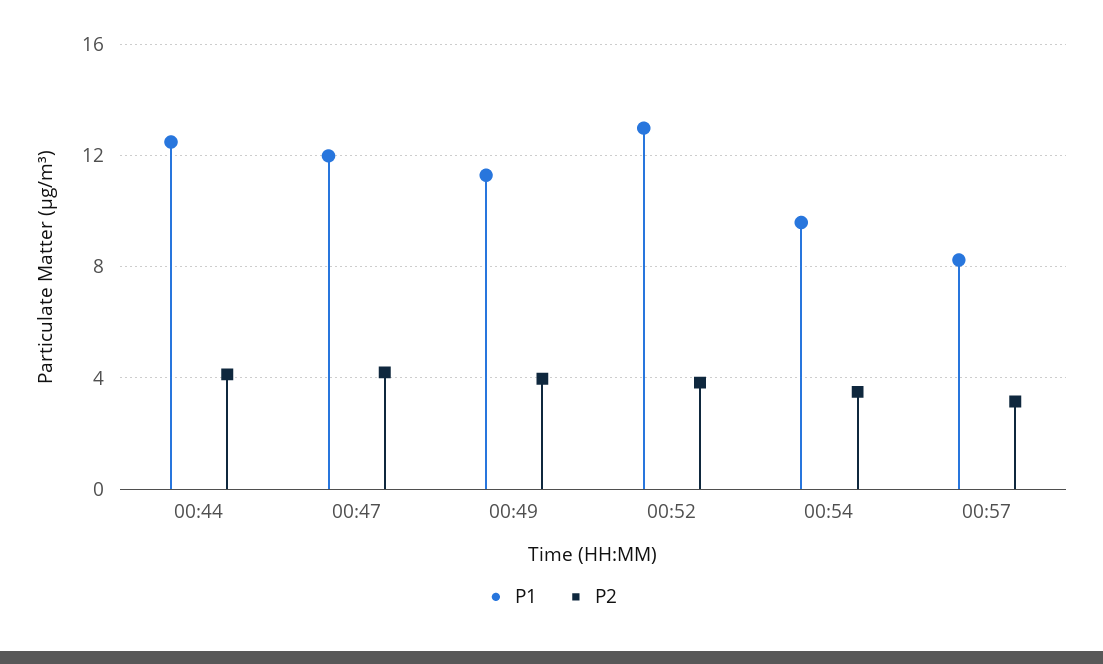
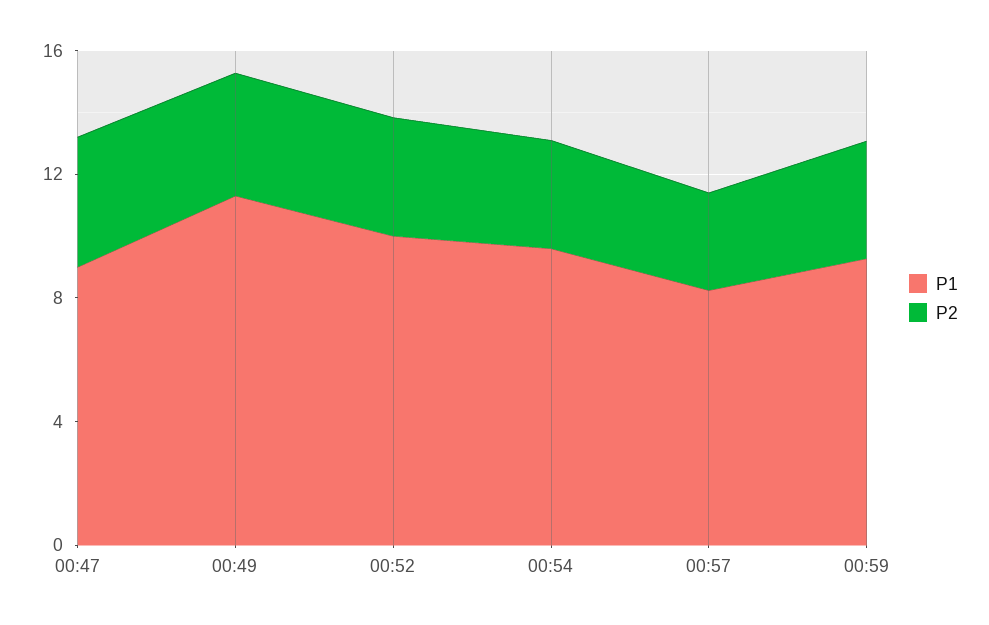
P1, 00:44: 12.5 -> none
P2, 00:44: 4 -> none
P1, 00:47: 12 -> 9
P1, 00:52: 13 -> 10
P1, 00:59: none -> 9
P2, 00:59: none -> 4

